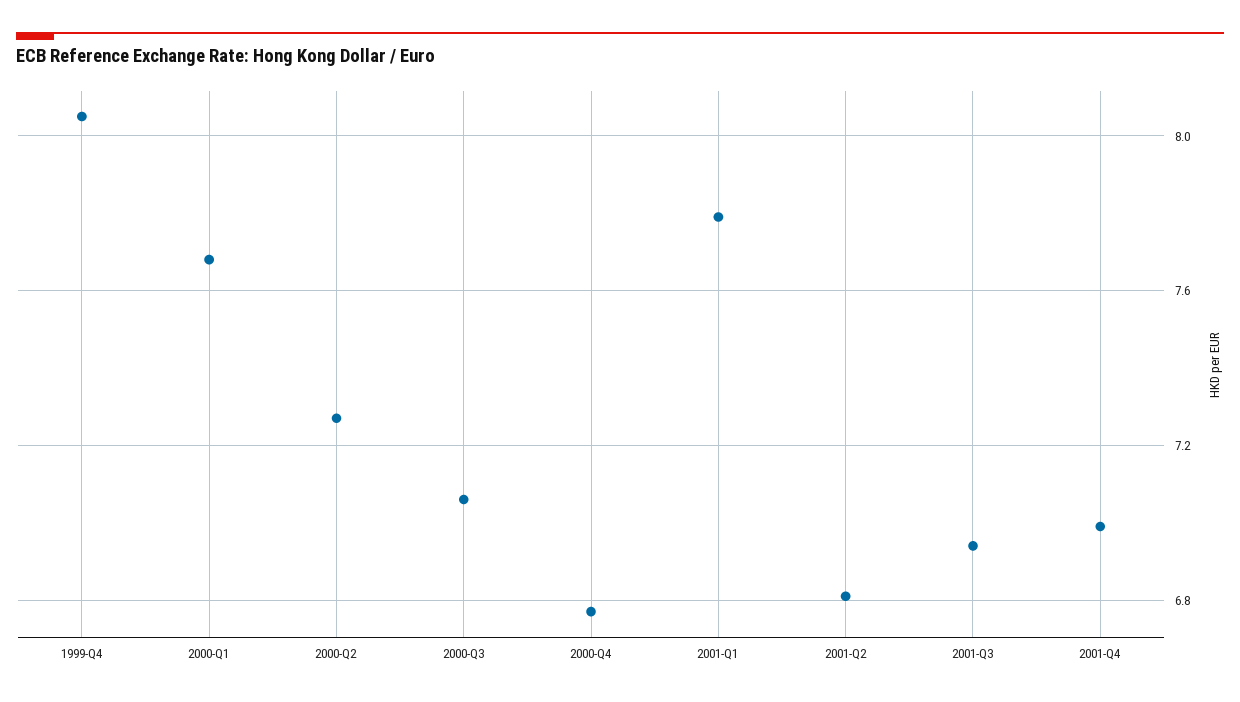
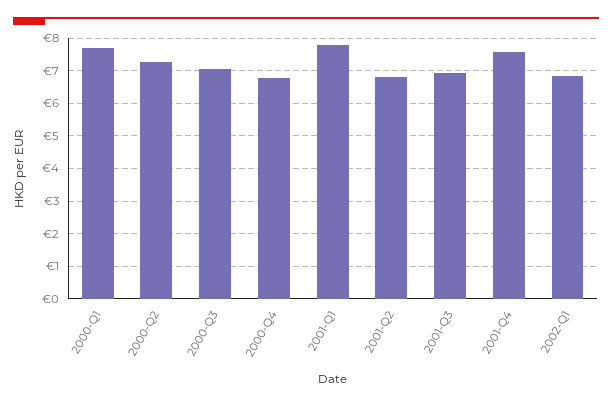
1999-Q4: 8.05 -> none
2001-Q4: 7 -> 7.6
2002-Q1: none -> 6.8

